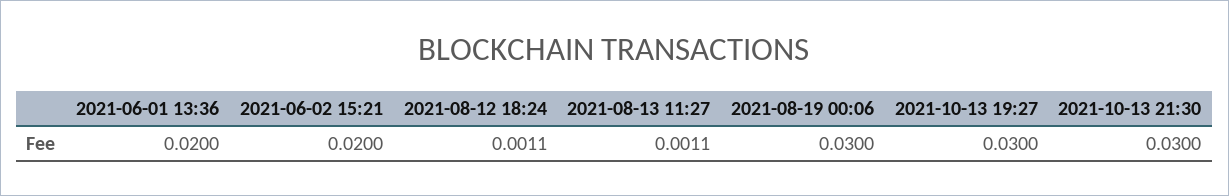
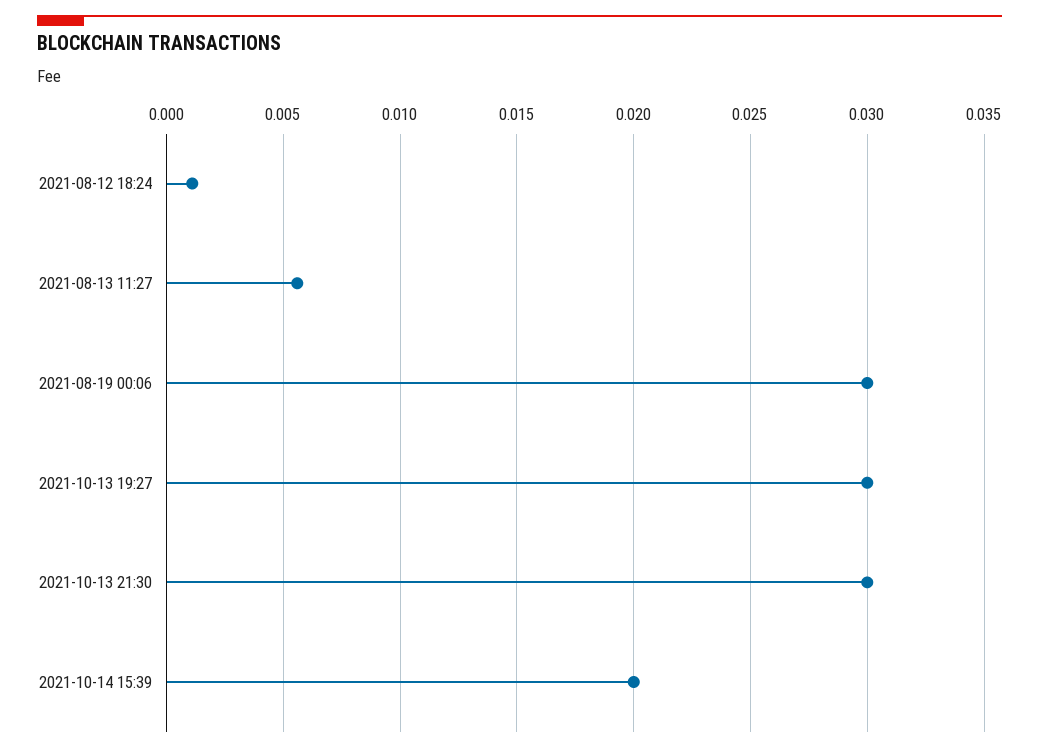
2021-06-01 13:36: 0.02 -> none
2021-06-02 15:21: 0.02 -> none
2021-08-13 11:27: 0.0011 -> 0.0055
2021-10-14 15:39: none -> 0.02

